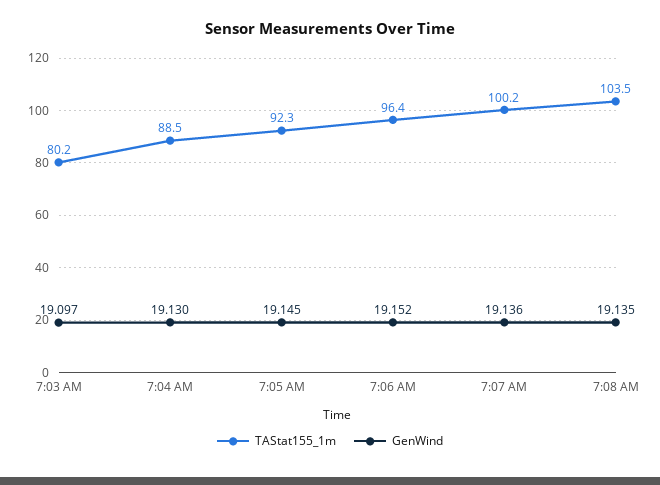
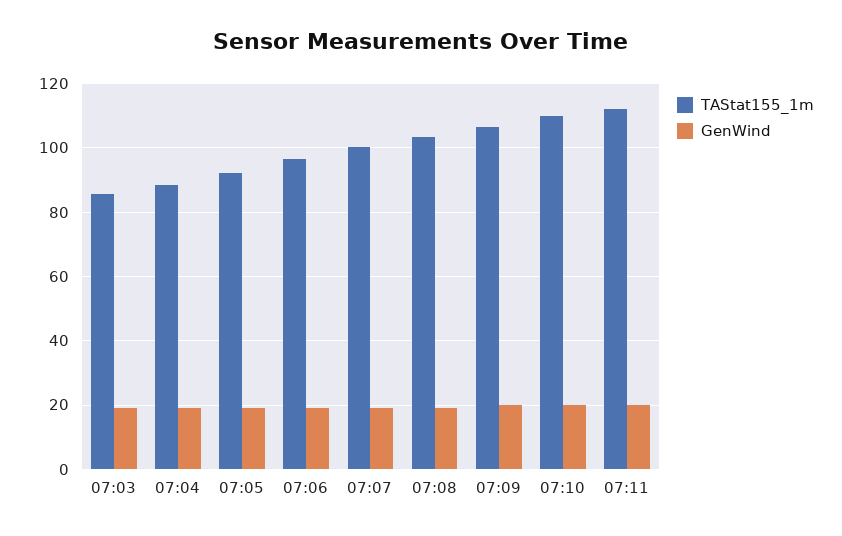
TAStat155_1m, 7:03 AM: 80.2 -> 86
TAStat155_1m, 07:09: none -> 106
GenWind, 07:09: none -> 20
TAStat155_1m, 07:10: none -> 110
GenWind, 07:10: none -> 20
TAStat155_1m, 07:11: none -> 112
GenWind, 07:11: none -> 20

